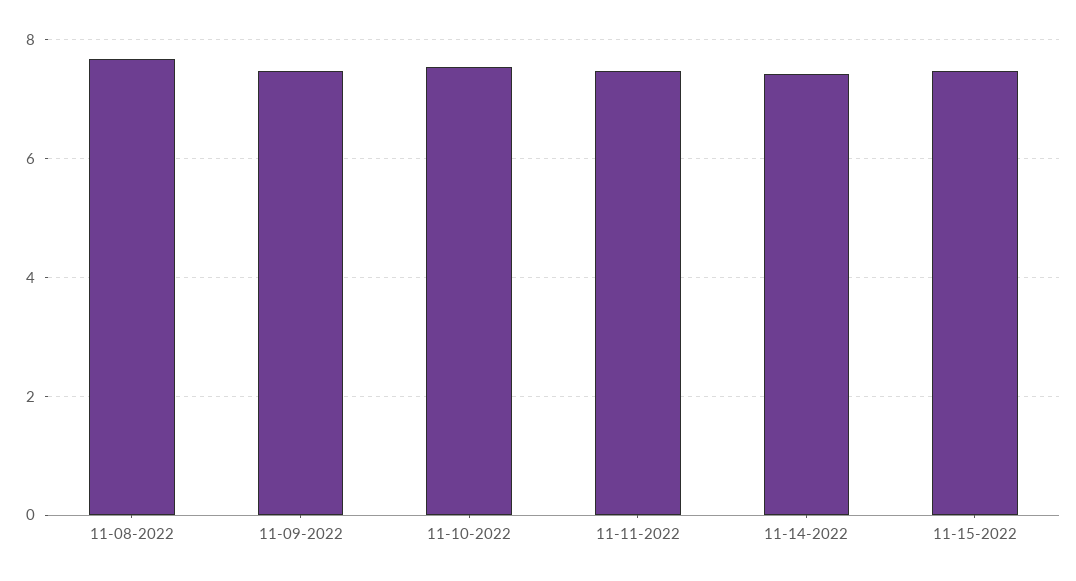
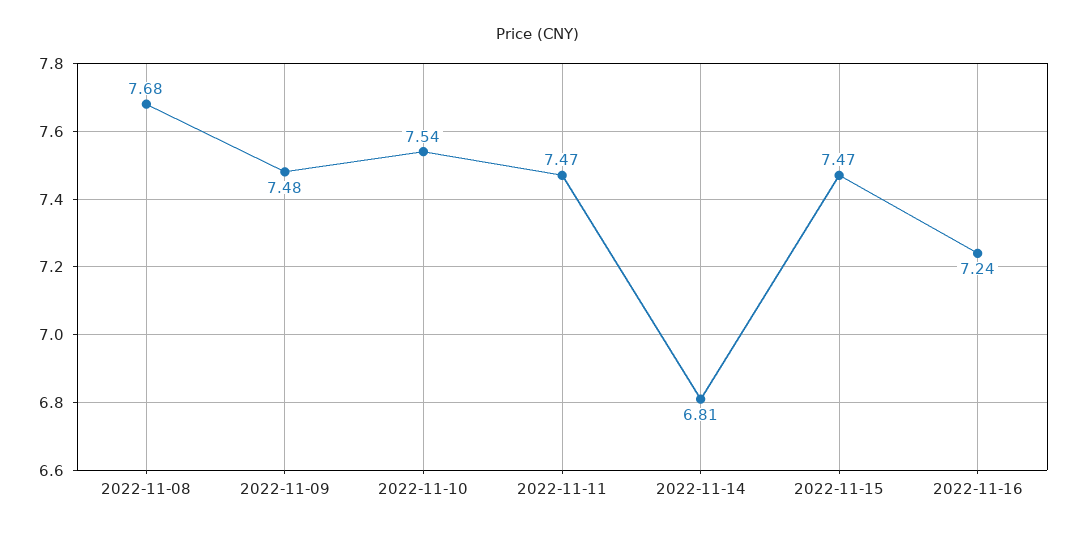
11-14-2022: 7.4 -> 6.81
2022-11-16: none -> 7.24

